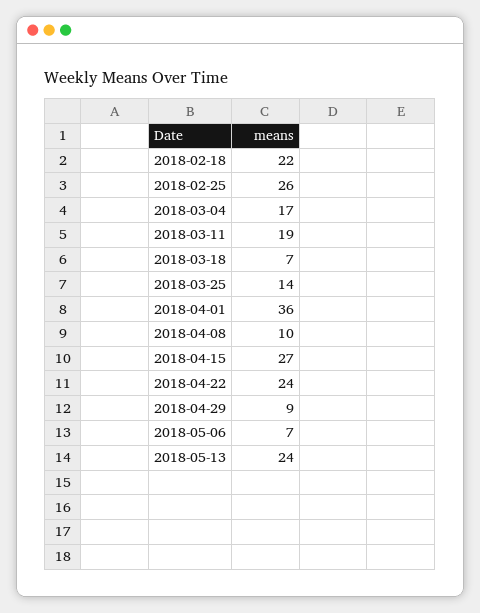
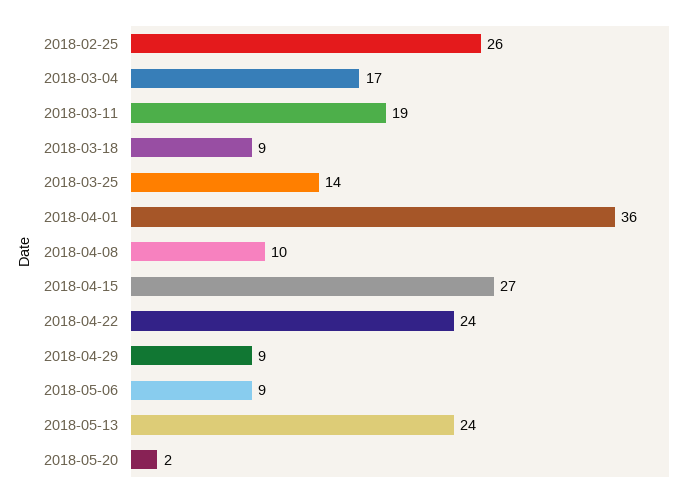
2018-02-18: 22 -> none
2018-03-18: 7 -> 9
2018-05-06: 7 -> 9
2018-05-20: none -> 2

